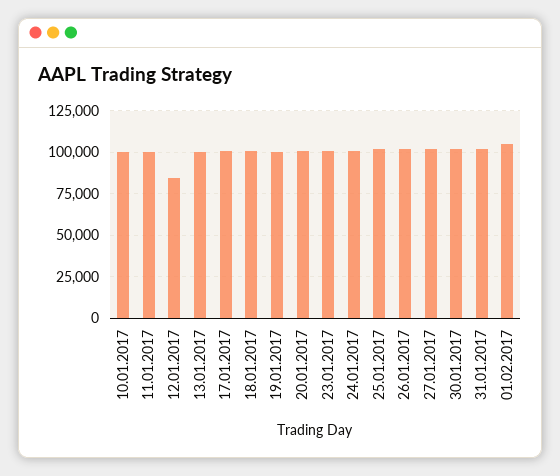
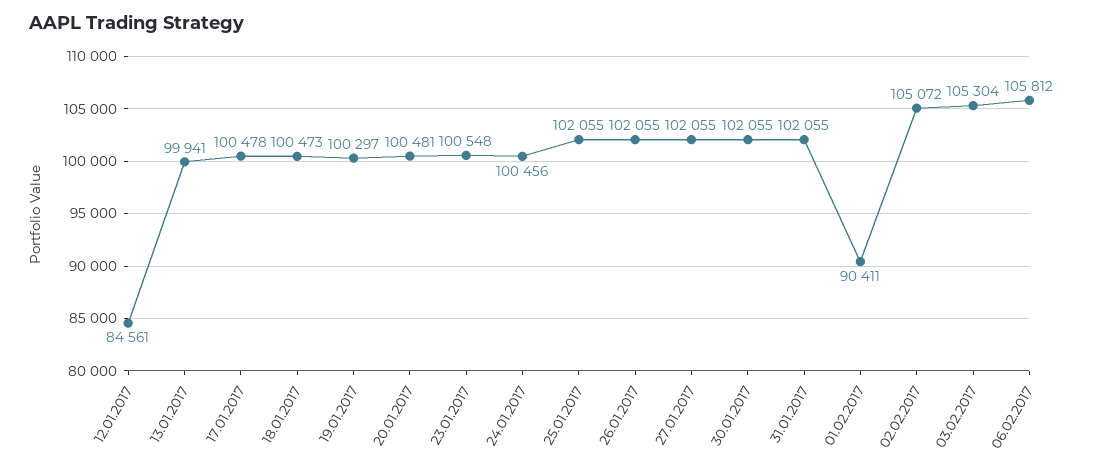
10.01.2017: 100000 -> none
11.01.2017: 100000 -> none
01.02.2017: 105000 -> 90411
02.02.2017: none -> 105072
03.02.2017: none -> 105304
06.02.2017: none -> 105812

